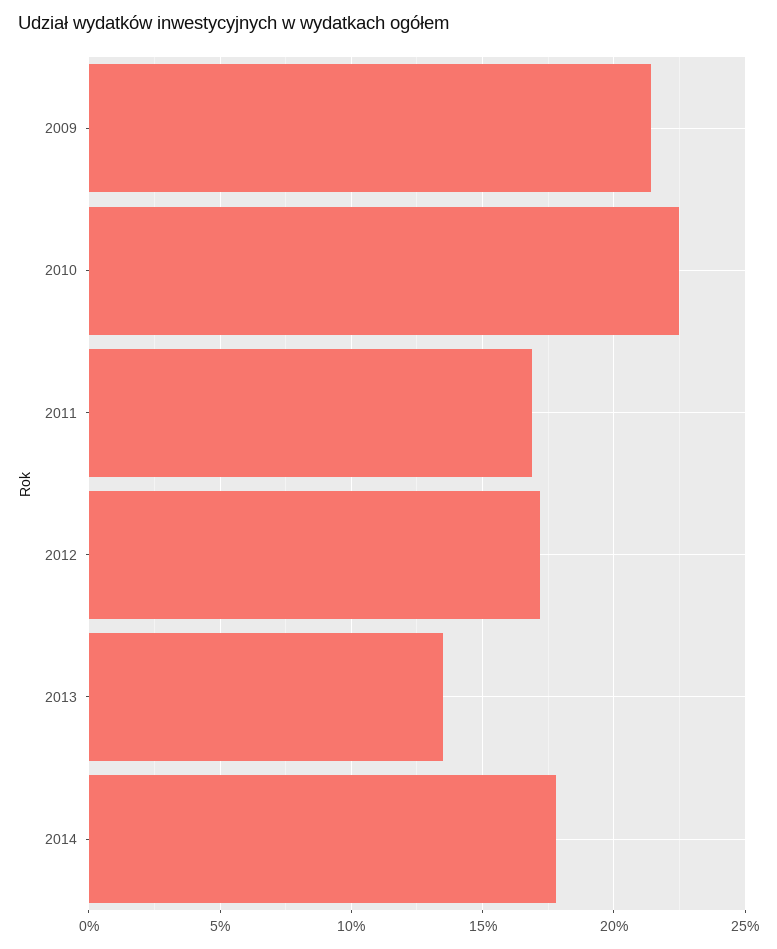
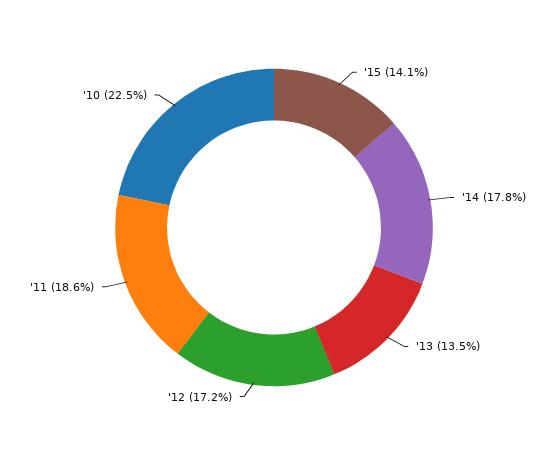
2009: 21.5 -> none
2011: 17 -> 18.6
'15: none -> 14.1

